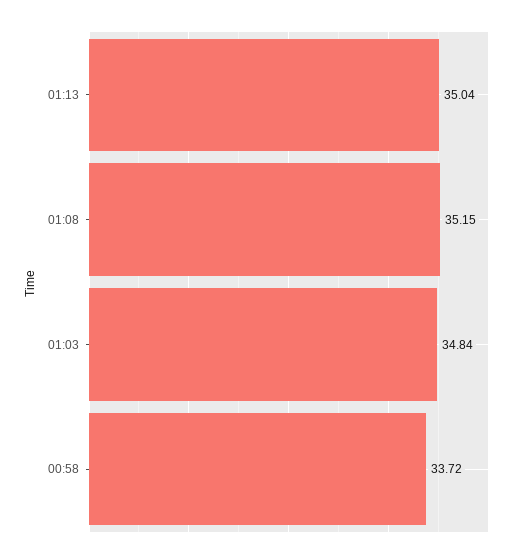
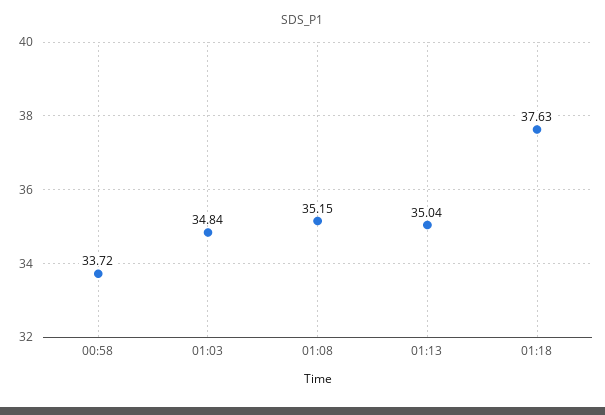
01:18: none -> 37.63

